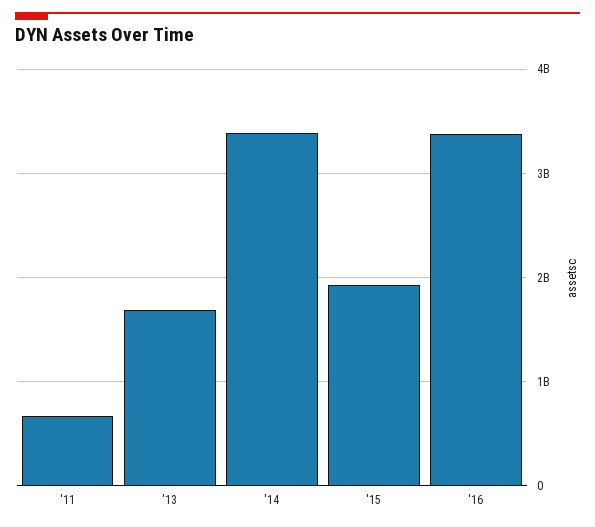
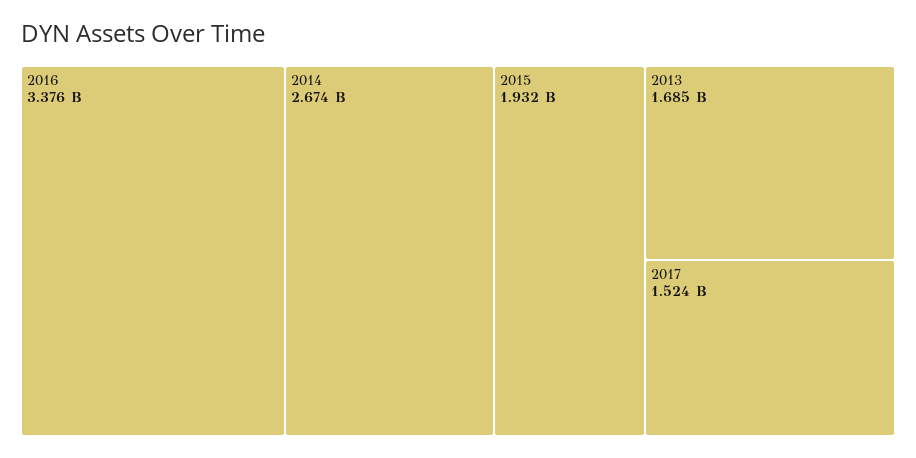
'11: 700000000 -> none
'14: 3400000000 -> 2674000000
2017: none -> 1524000000

